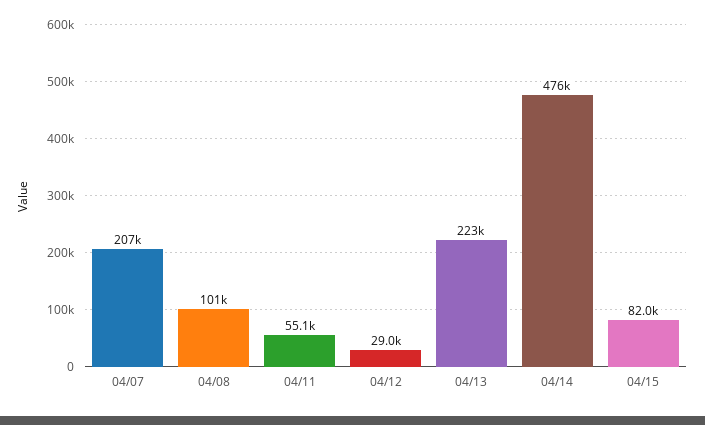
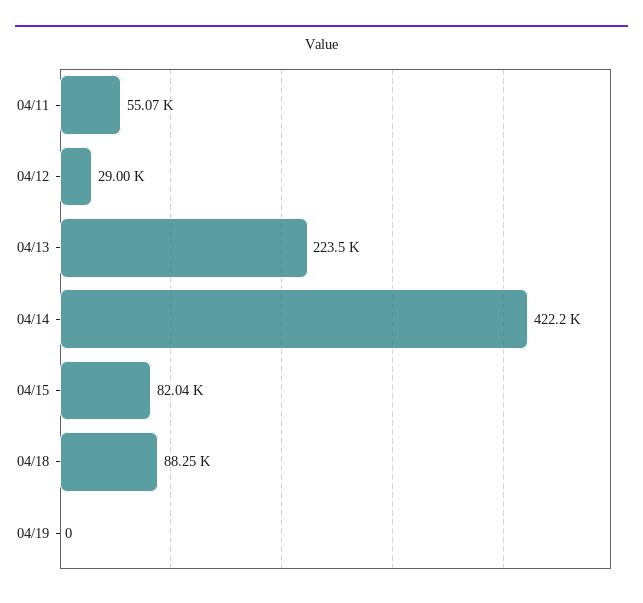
04/07: 207000 -> none
04/08: 101000 -> none
04/14: 476000 -> 422200
04/18: none -> 88250
04/19: none -> 0

